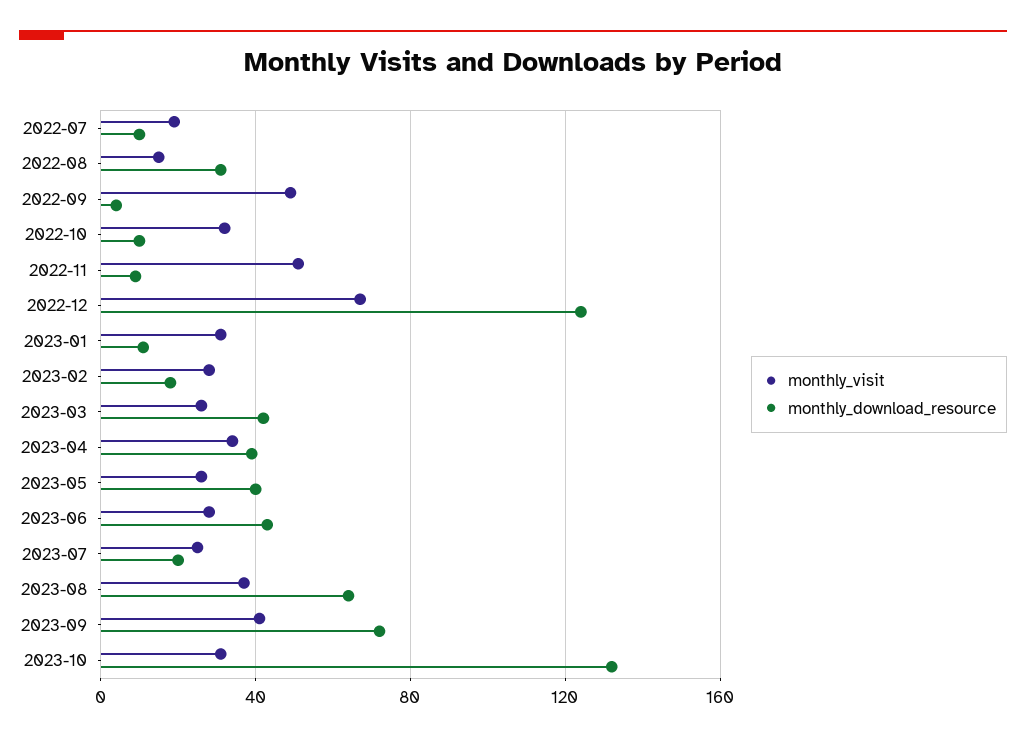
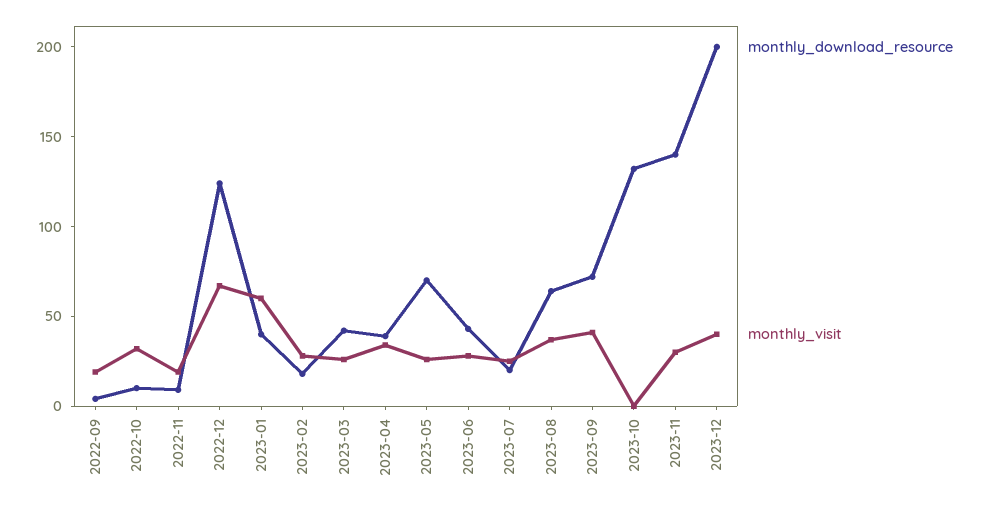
monthly_visit, 2022-07: 20 -> none
monthly_download_resource, 2022-07: 10 -> none
monthly_visit, 2022-08: 15 -> none
monthly_download_resource, 2022-08: 30 -> none
monthly_visit, 2022-09: 50 -> 20
monthly_visit, 2022-11: 50 -> 20
monthly_visit, 2023-01: 30 -> 60
monthly_download_resource, 2023-01: 10 -> 40
monthly_download_resource, 2023-05: 40 -> 70
monthly_visit, 2023-10: 30 -> 0
monthly_download_resource, 2023-11: none -> 140
monthly_visit, 2023-11: none -> 30
monthly_download_resource, 2023-12: none -> 200
monthly_visit, 2023-12: none -> 40

